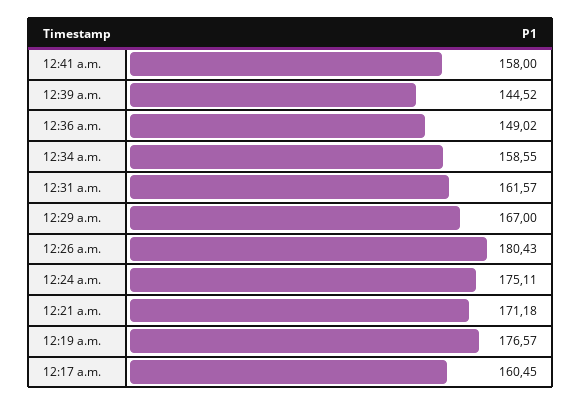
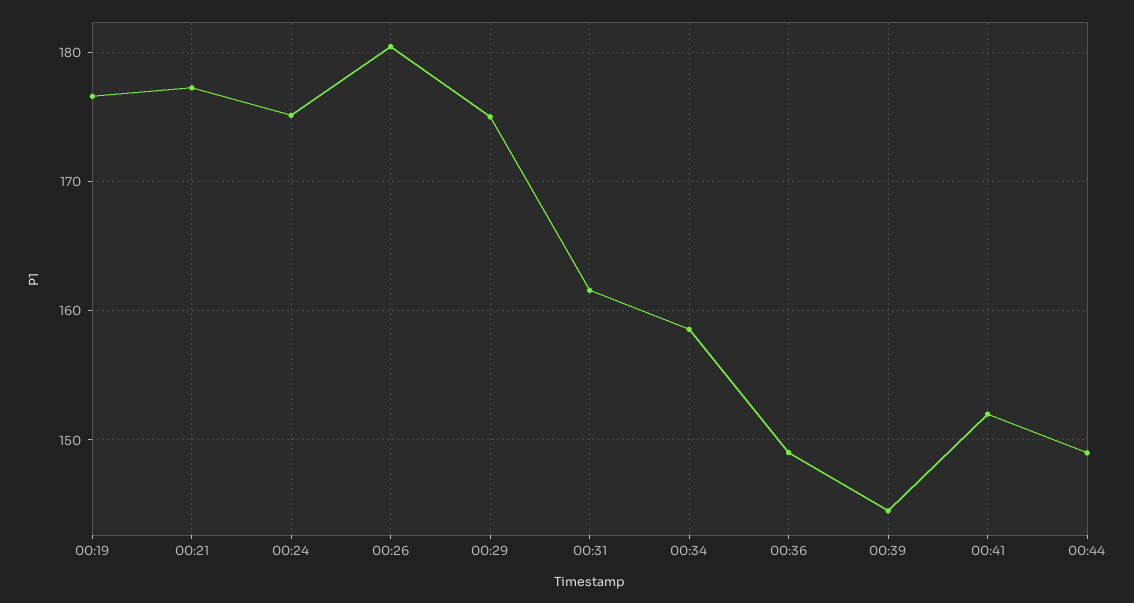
12:41 a.m.: 158 -> 152
12:29 a.m.: 167 -> 175
12:21 a.m.: 171.18 -> 177
12:17 a.m.: 160.45 -> none
00:44: none -> 149

